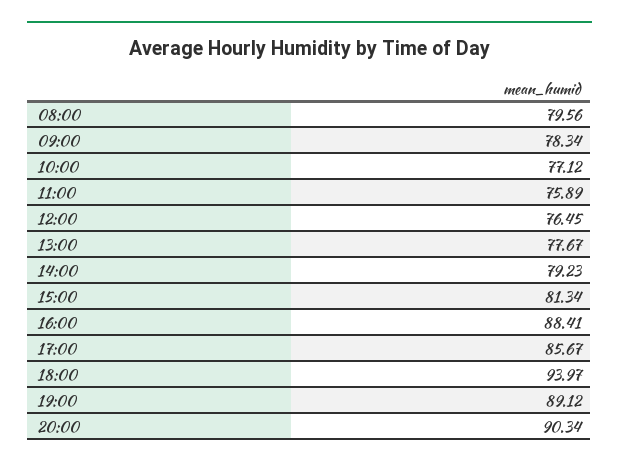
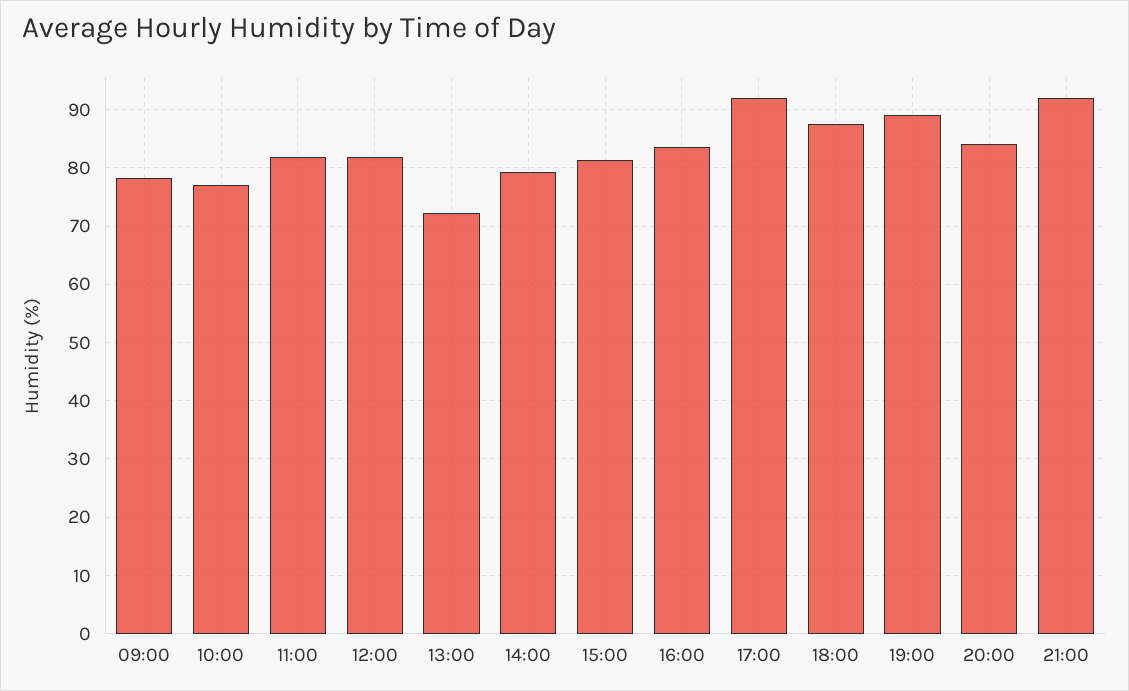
08:00: 79.56 -> none
11:00: 75.89 -> 82
12:00: 76.45 -> 82
13:00: 77.67 -> 72
16:00: 88.41 -> 84
17:00: 85.67 -> 92
18:00: 93.97 -> 88
20:00: 90.34 -> 84
21:00: none -> 92

